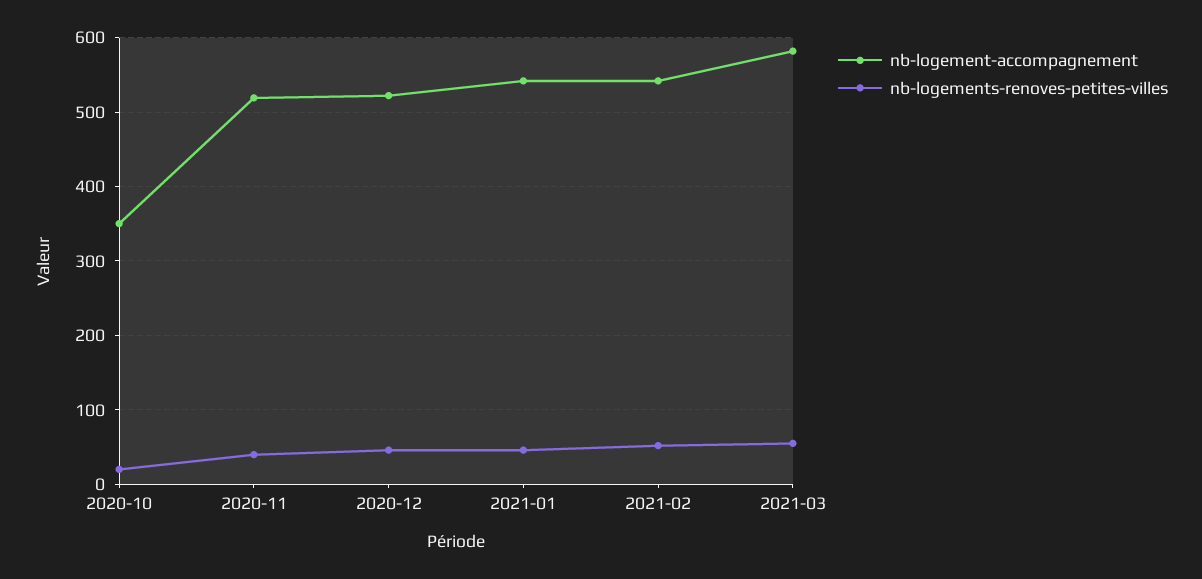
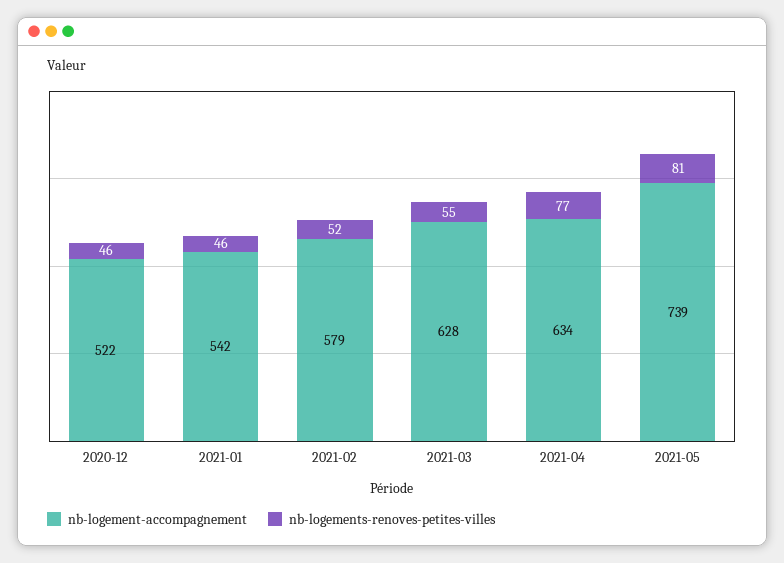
nb-logement-accompagnement, 2020-10: 350 -> none
nb-logements-renoves-petites-villes, 2020-10: 20 -> none
nb-logement-accompagnement, 2020-11: 520 -> none
nb-logements-renoves-petites-villes, 2020-11: 40 -> none
nb-logement-accompagnement, 2021-02: 540 -> 579
nb-logement-accompagnement, 2021-03: 580 -> 628
nb-logement-accompagnement, 2021-04: none -> 634
nb-logements-renoves-petites-villes, 2021-04: none -> 77
nb-logement-accompagnement, 2021-05: none -> 739
nb-logements-renoves-petites-villes, 2021-05: none -> 81

